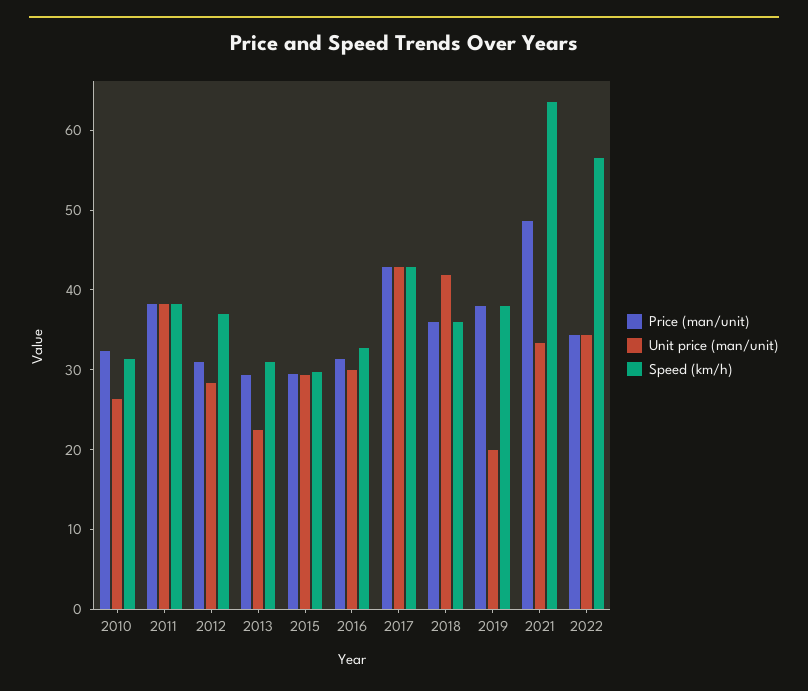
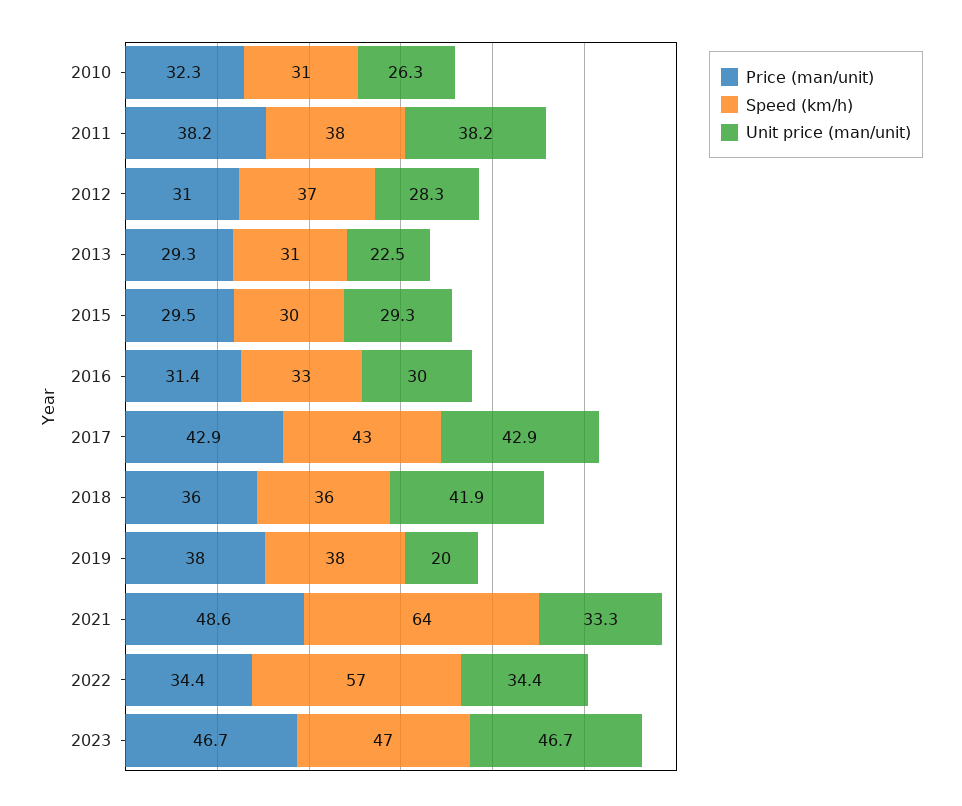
Price (man/unit), 2023: none -> 46.7
Speed (km/h), 2023: none -> 47
Unit price (man/unit), 2023: none -> 46.7

